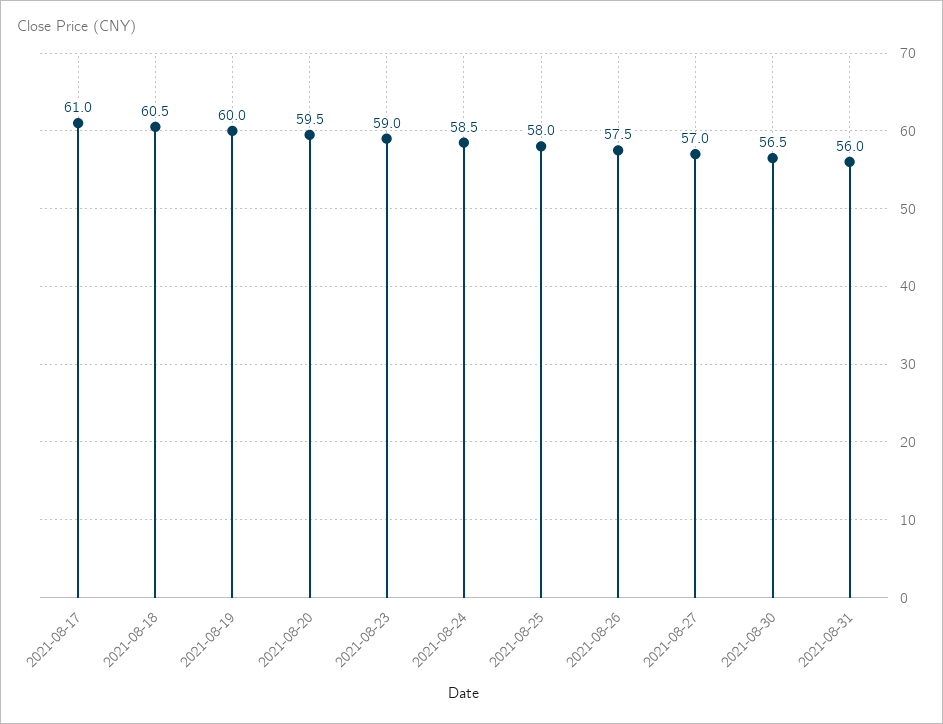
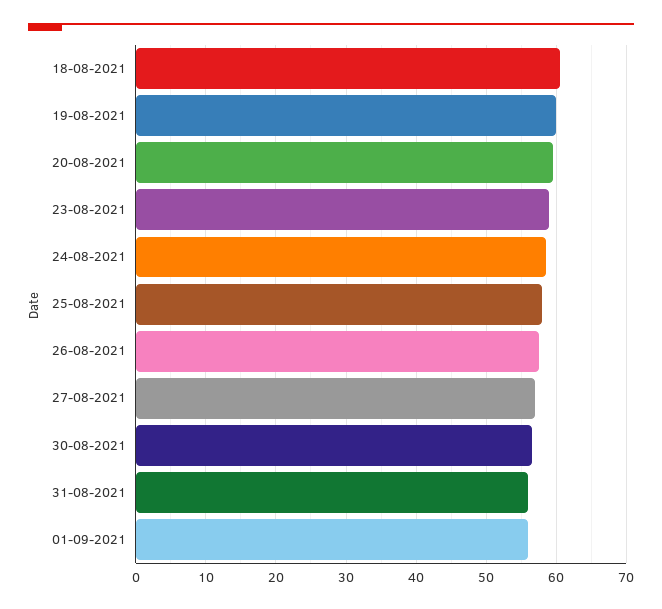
2021-08-17: 61 -> none
01-09-2021: none -> 56

